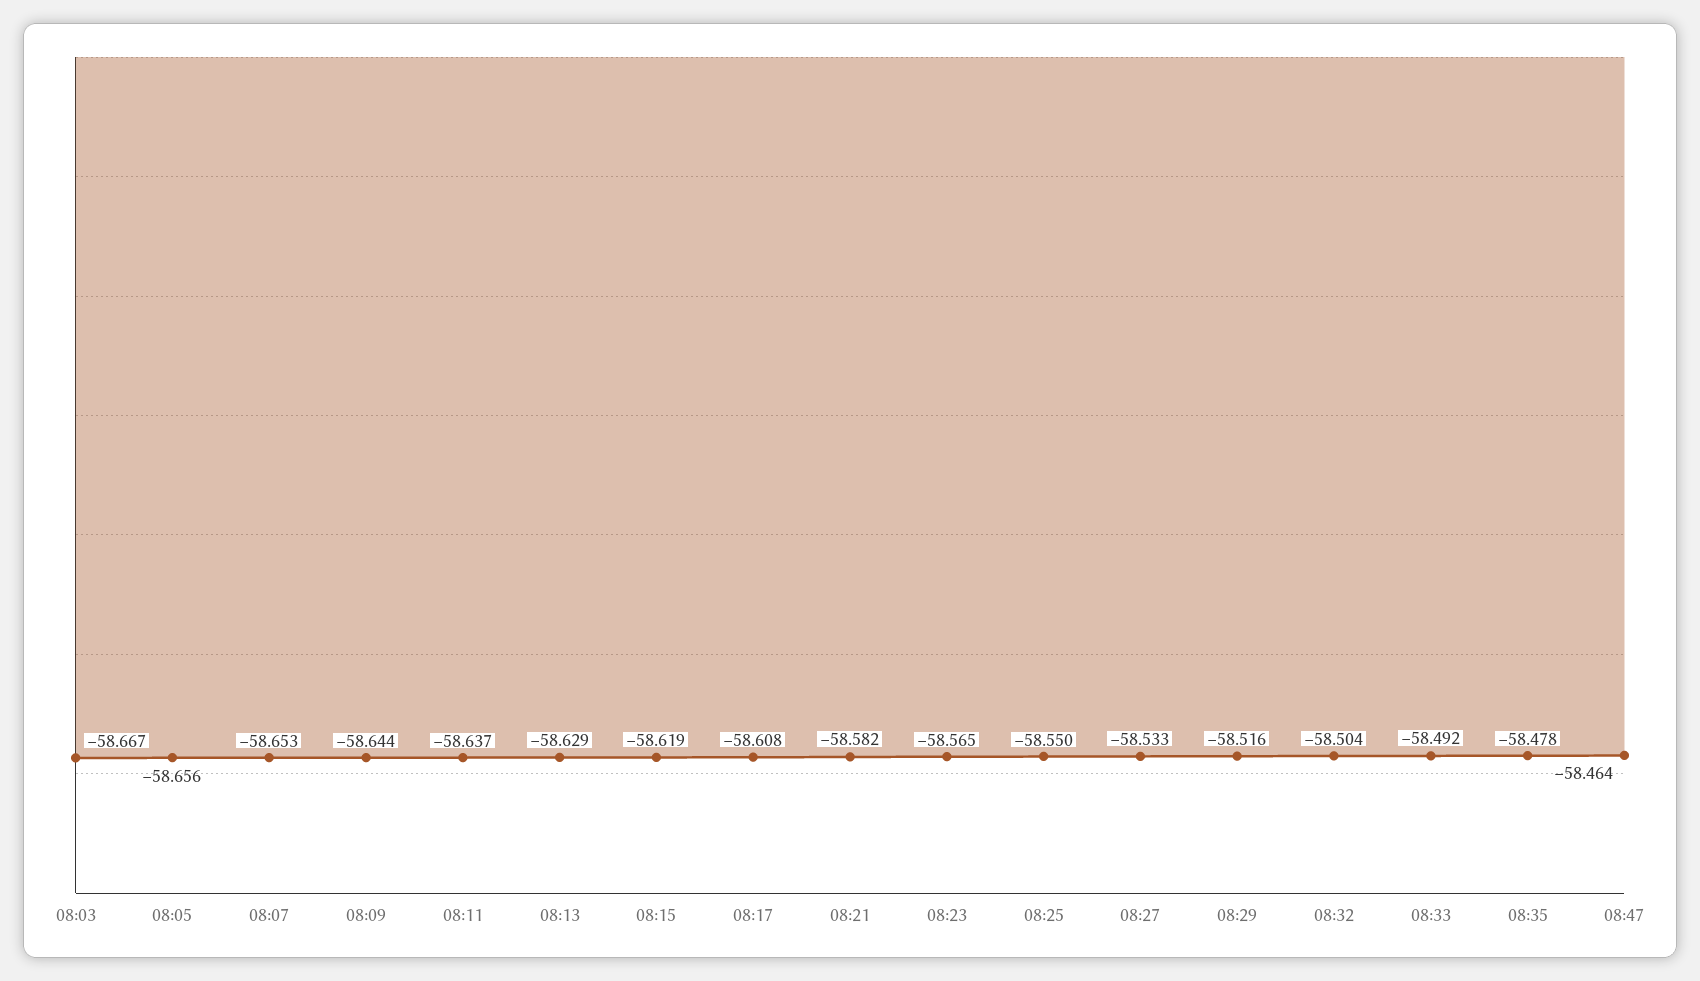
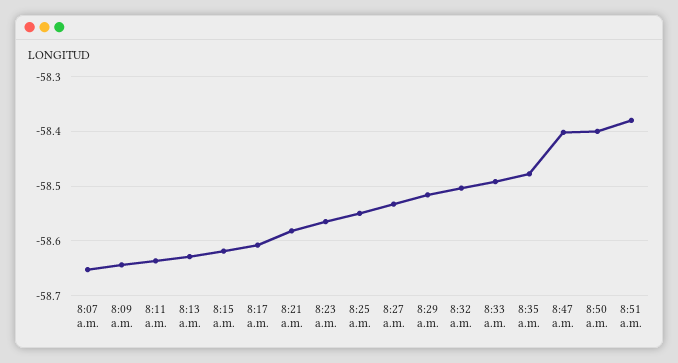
08:03: -58.667 -> none
08:05: -58.656 -> none
08:47: -58.464 -> -58.4
8:50 a.m.: none -> -58.4
8:51 a.m.: none -> -58.38

